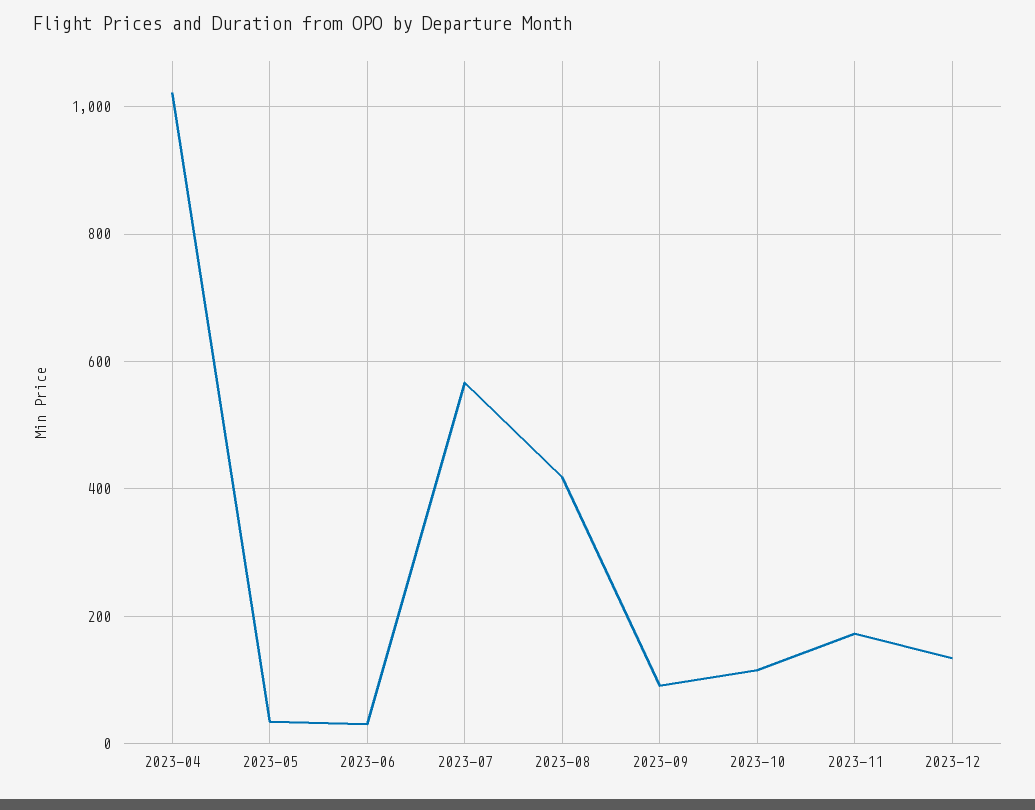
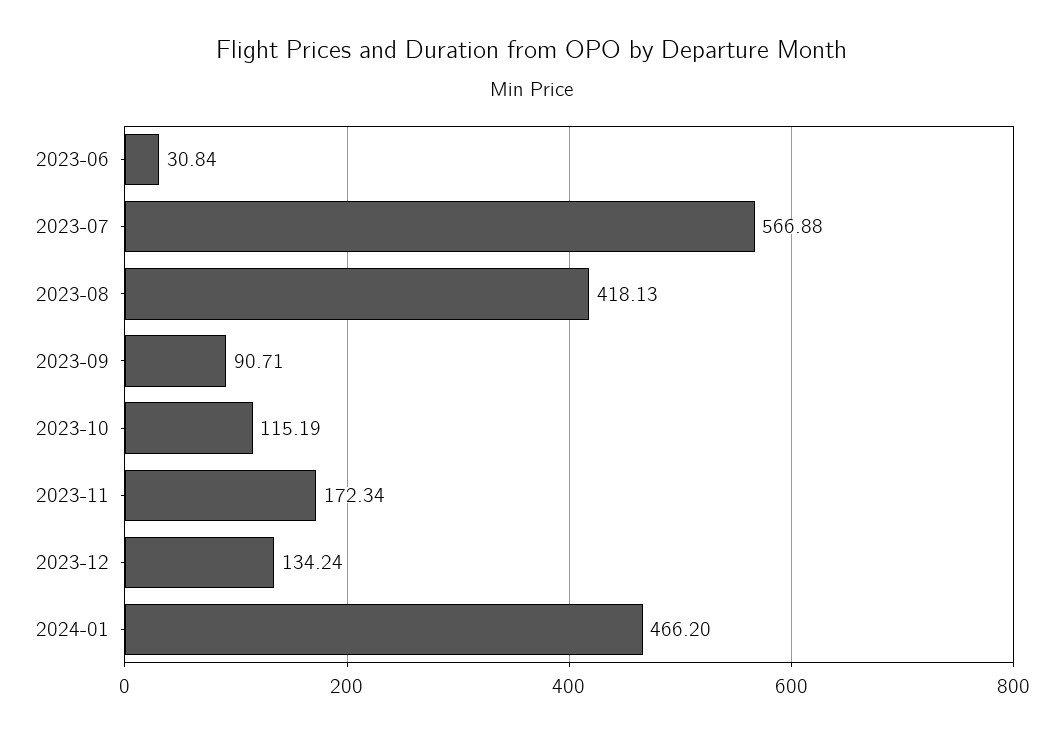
2023-04: 1020 -> none
2023-05: 40 -> none
2024-01: none -> 466.2

